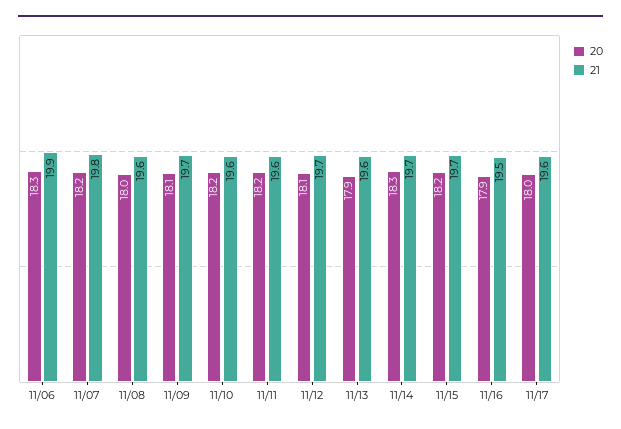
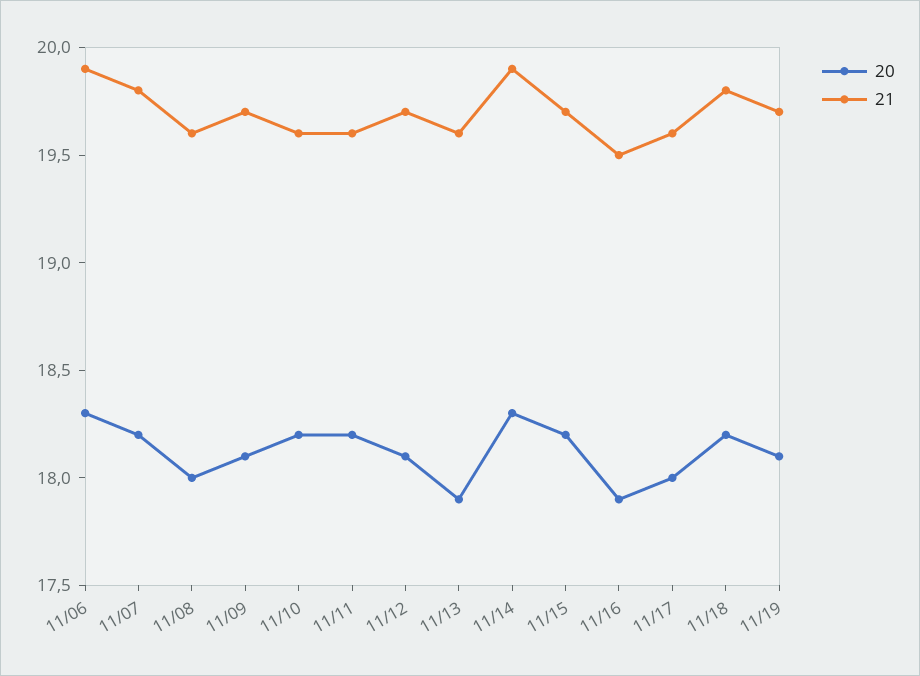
21, 11/14: 19.7 -> 19.9
20, 11/18: none -> 18.2
21, 11/18: none -> 19.8
20, 11/19: none -> 18.1
21, 11/19: none -> 19.7

